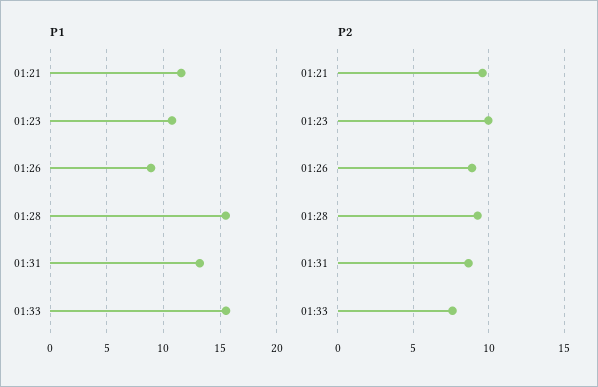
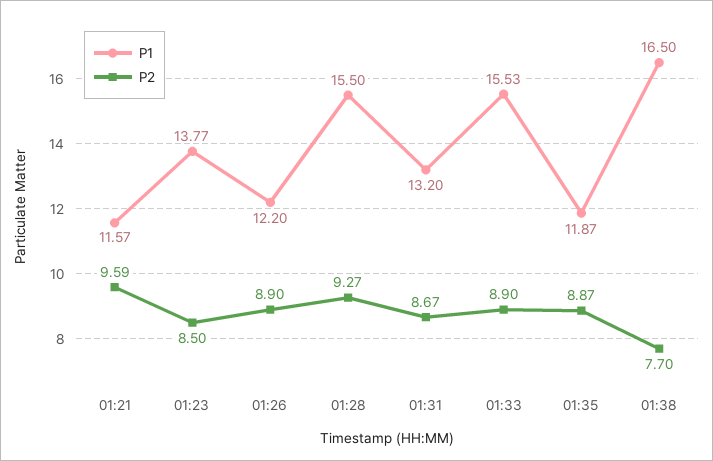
P1, 01:23: 11 -> 13.77
P1, 01:26: 9 -> 12.2
P2, 01:23: 10 -> 8.5
P2, 01:33: 7.5 -> 8.9
P1, 01:35: none -> 11.87
P2, 01:35: none -> 8.87
P1, 01:38: none -> 16.5
P2, 01:38: none -> 7.7

